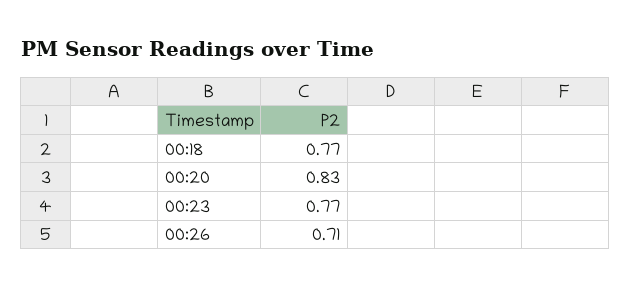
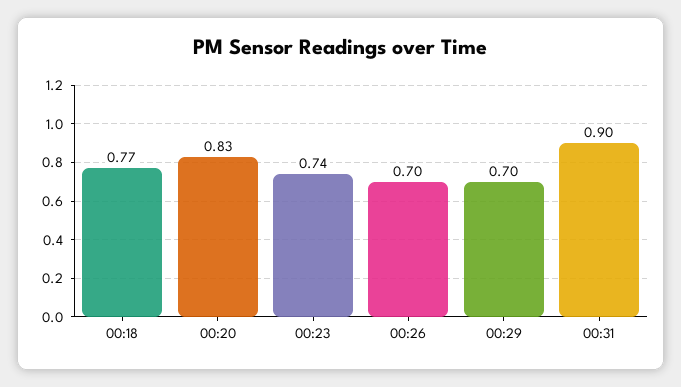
00:23: 0.77 -> 0.74
00:26: 0.71 -> 0.7
00:29: none -> 0.7
00:31: none -> 0.9

